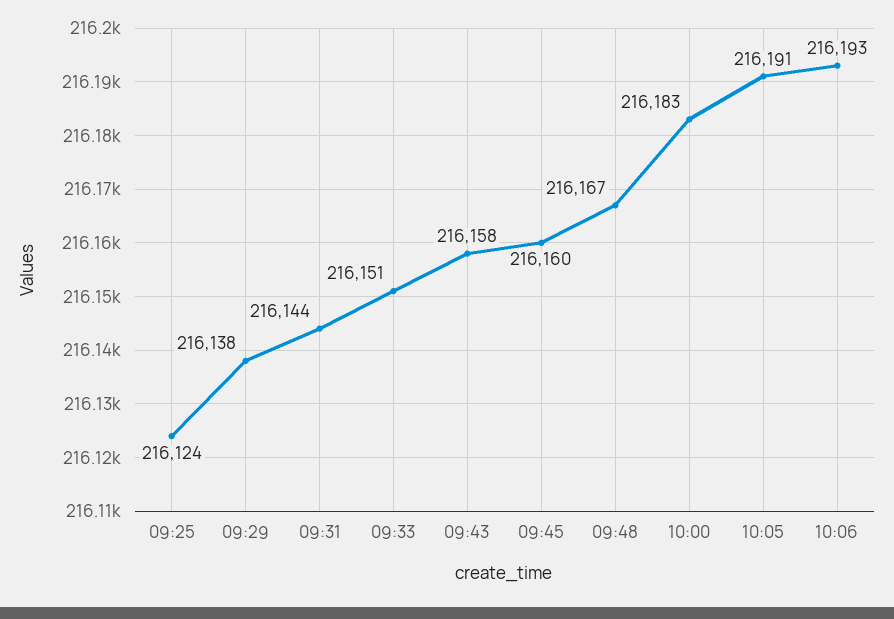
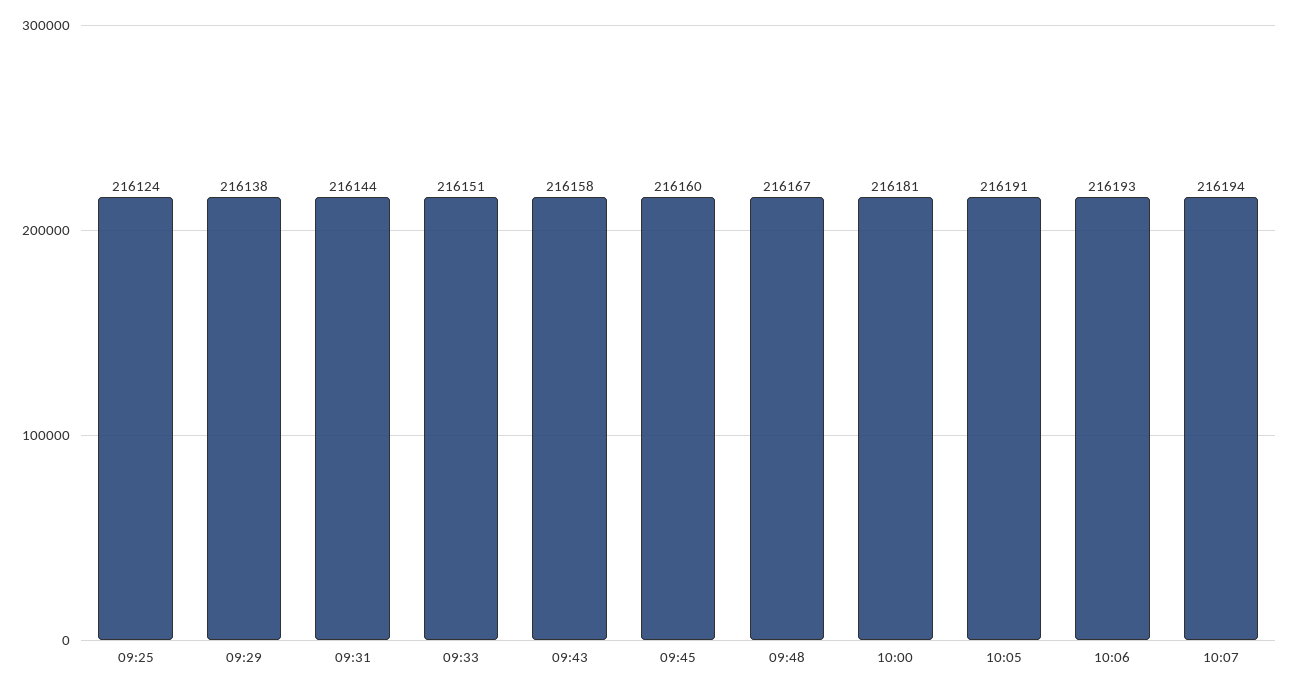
10:00: 216183 -> 216181
10:07: none -> 216194

